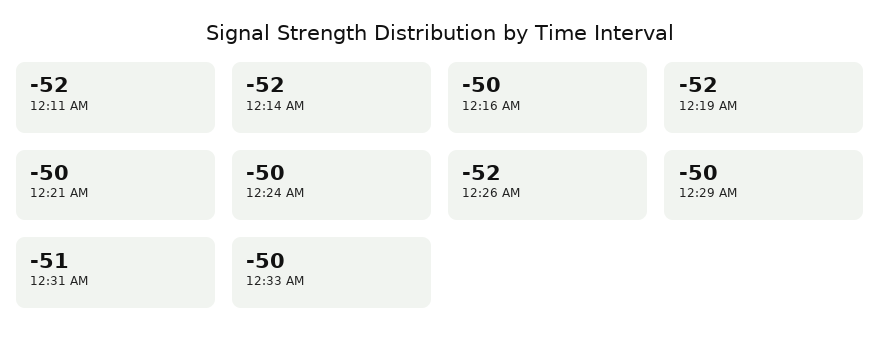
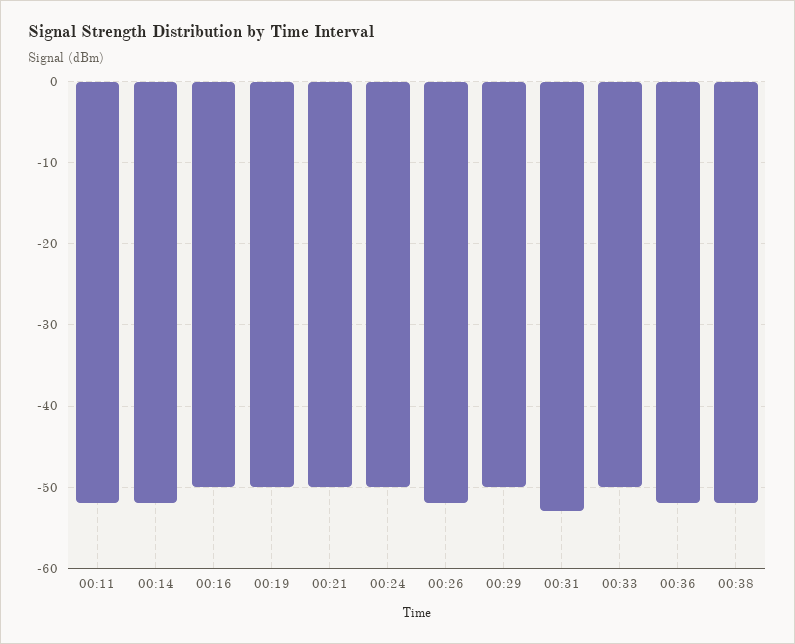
12:19 AM: -52 -> -50
12:31 AM: -51 -> -53
00:36: none -> -52
00:38: none -> -52

